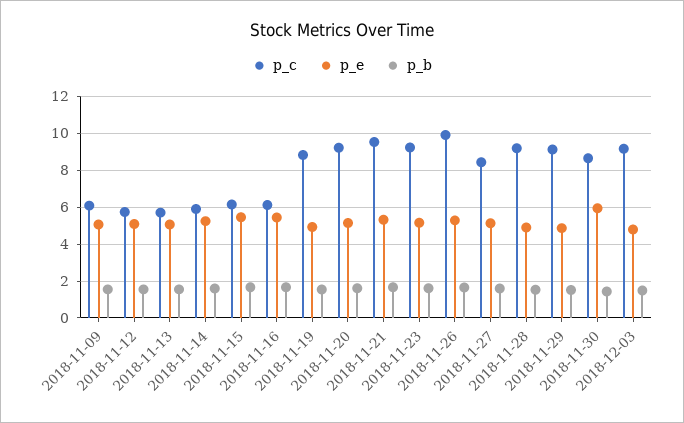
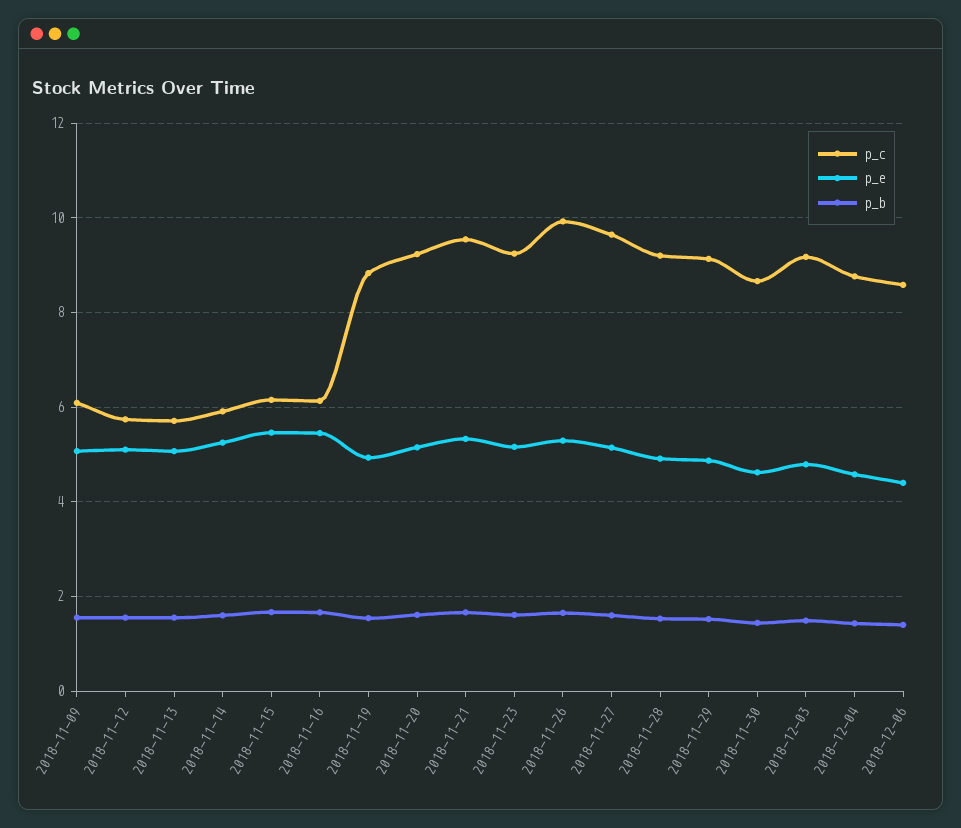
p_c, 2018-11-27: 8.5 -> 9.6
p_e, 2018-11-30: 6 -> 4.6
p_c, 2018-12-04: none -> 8.8
p_e, 2018-12-04: none -> 4.6
p_b, 2018-12-04: none -> 1.4
p_c, 2018-12-06: none -> 8.6
p_e, 2018-12-06: none -> 4.4
p_b, 2018-12-06: none -> 1.4

